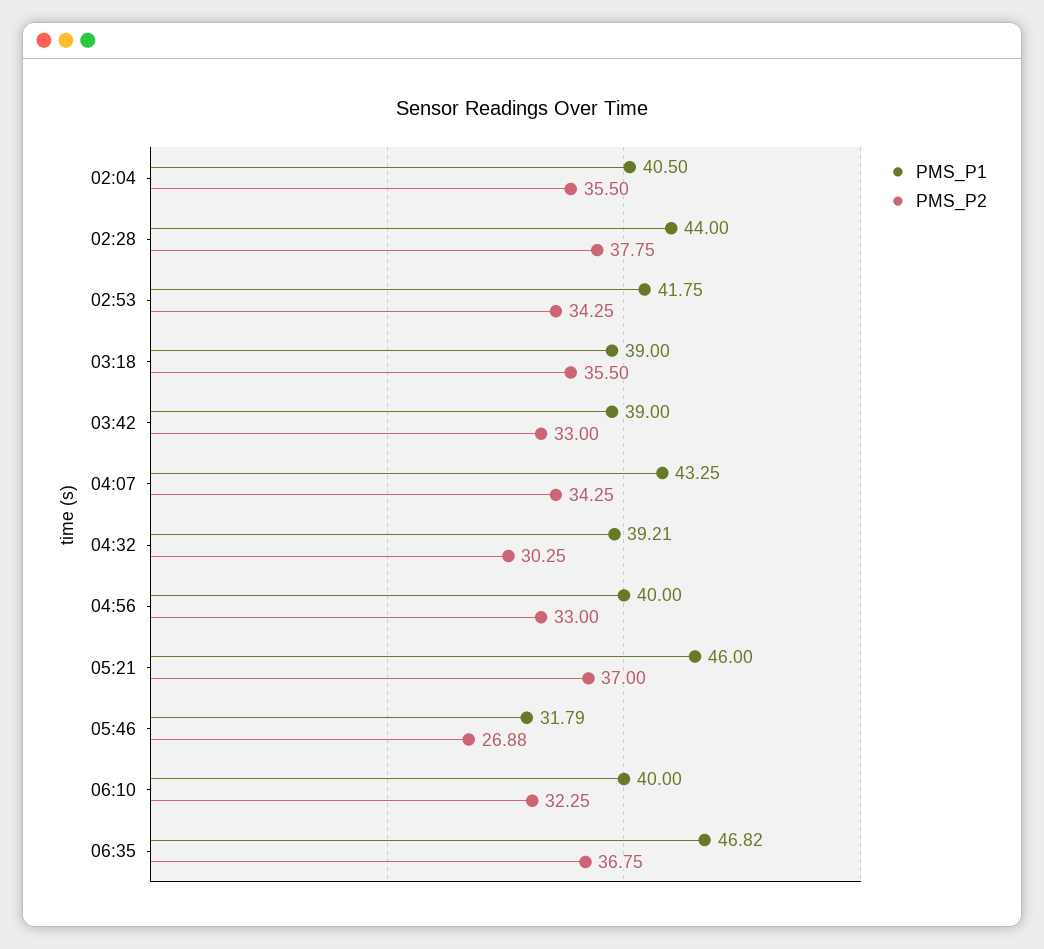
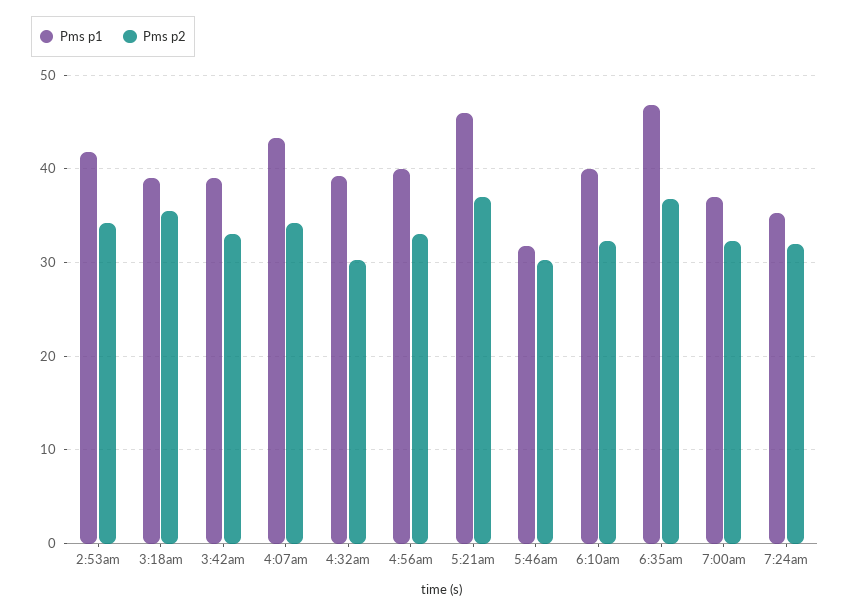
PMS_P1, 02:04: 40.5 -> none
PMS_P2, 02:04: 35.5 -> none
PMS_P1, 02:28: 44 -> none
PMS_P2, 02:28: 37.75 -> none
PMS_P2, 05:46: 26.88 -> 30
PMS_P1, 7:00am: none -> 37
PMS_P2, 7:00am: none -> 32
PMS_P1, 7:24am: none -> 35
PMS_P2, 7:24am: none -> 32

